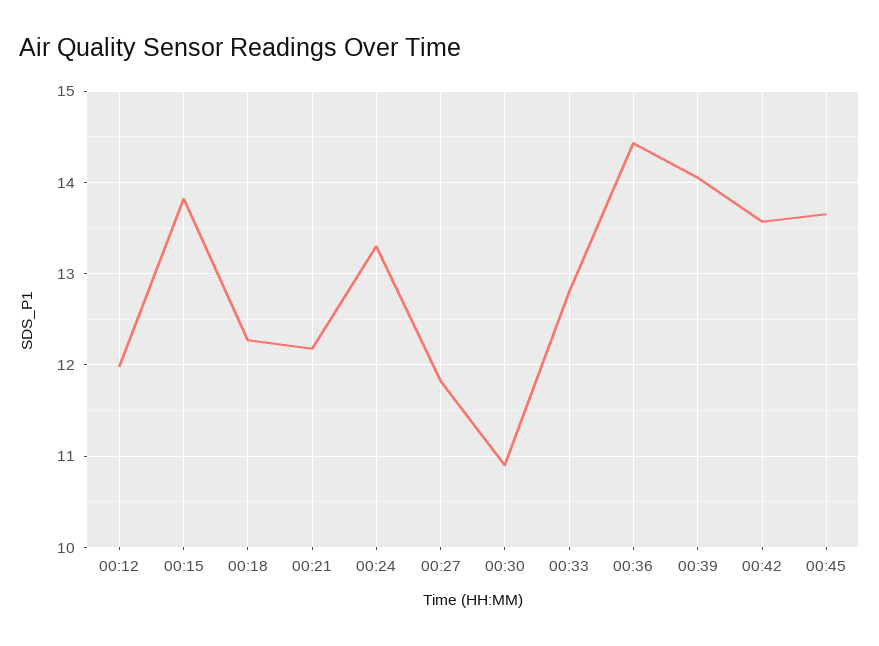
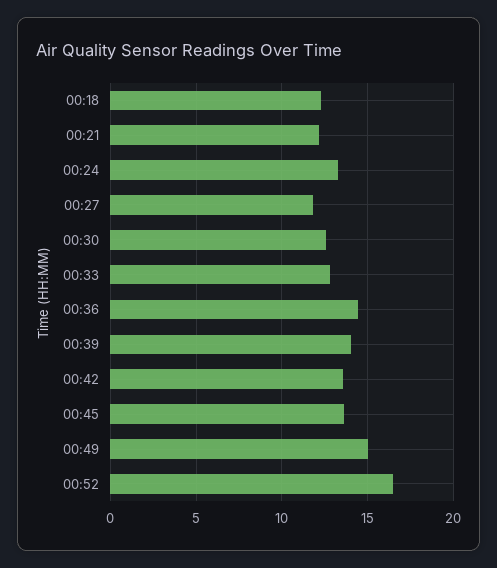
00:12: 12 -> none
00:15: 13.8 -> none
00:30: 10.9 -> 12.5
00:49: none -> 15
00:52: none -> 16.5

